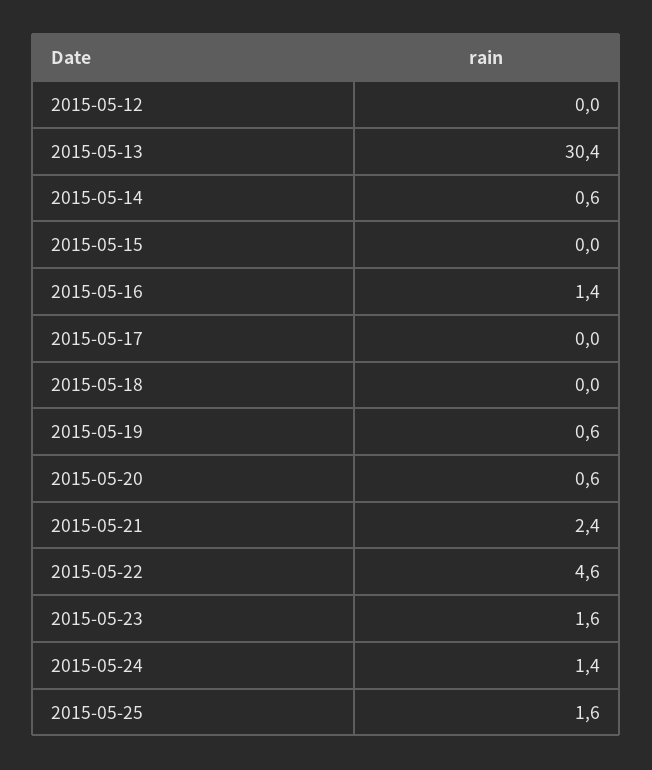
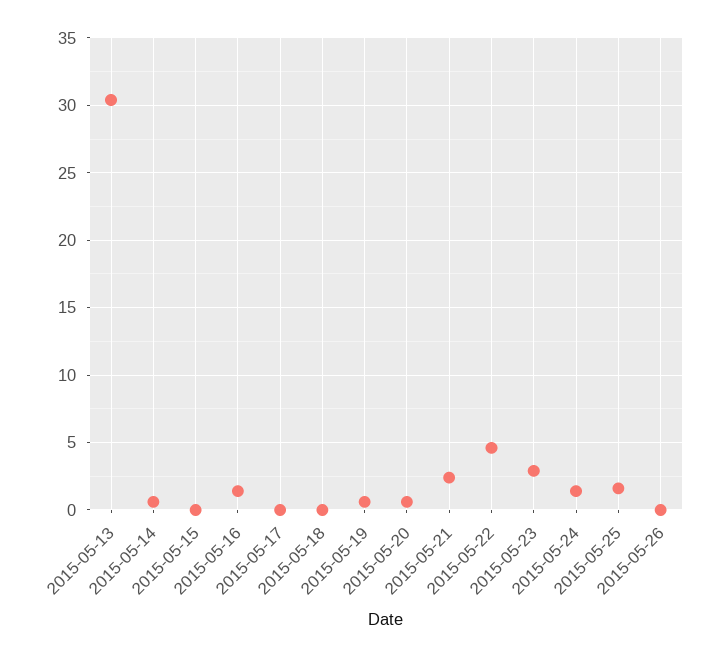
2015-05-12: 0 -> none
2015-05-23: 1.6 -> 3
2015-05-26: none -> 0

